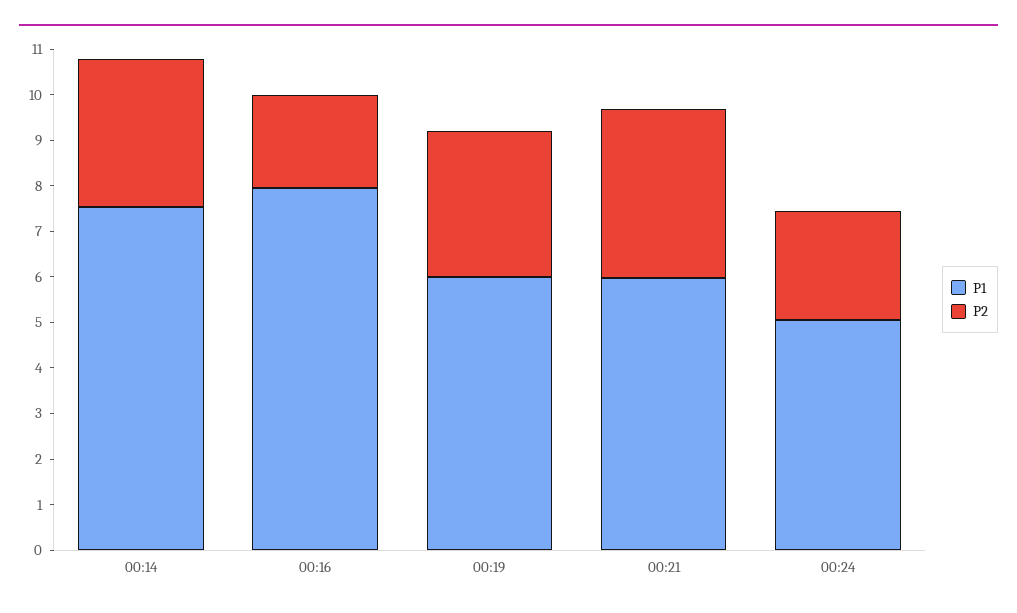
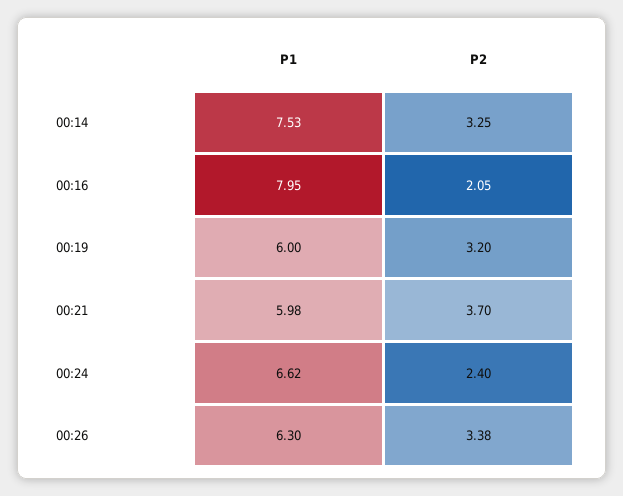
P1, 00:24: 5 -> 6.62
P1, 00:26: none -> 6.3
P2, 00:26: none -> 3.38

